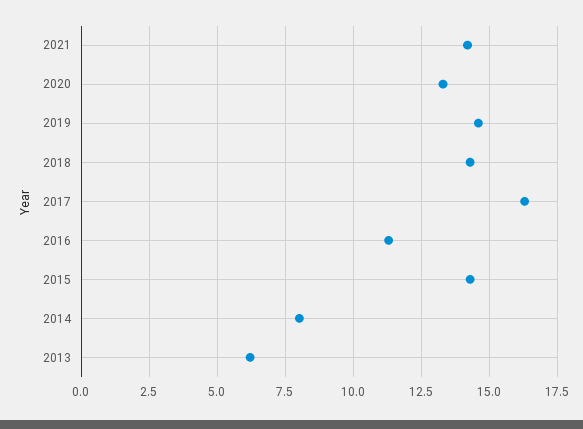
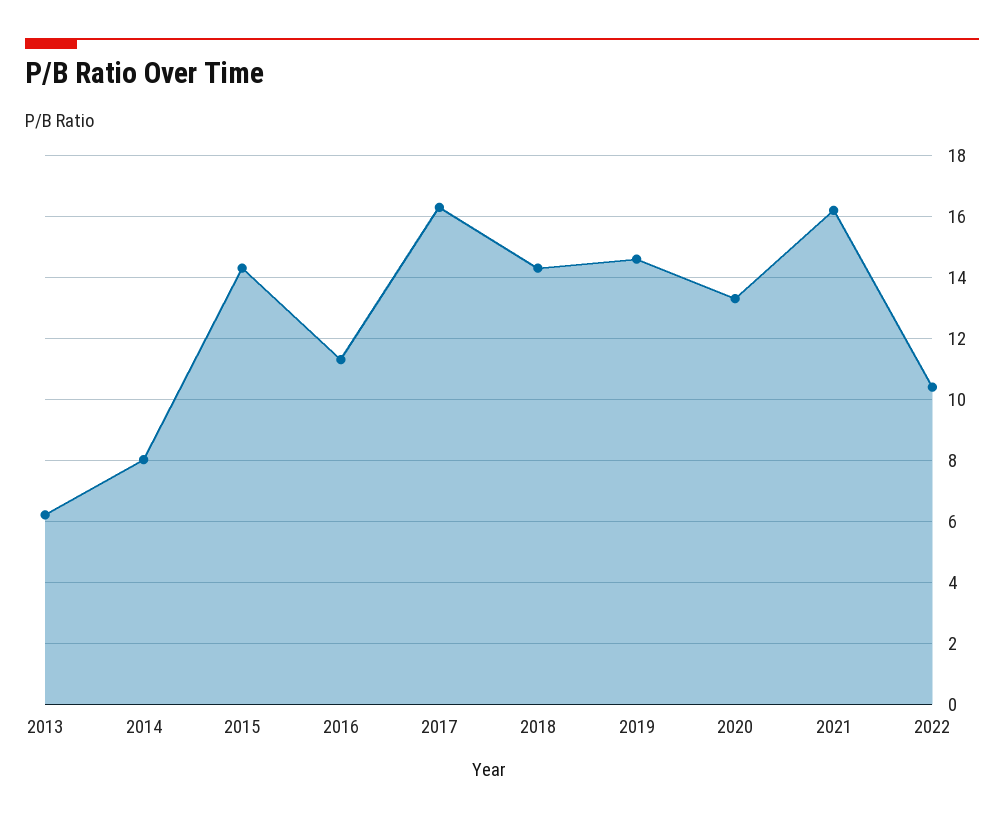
2021: 14.25 -> 16.2
2022: none -> 10.4

